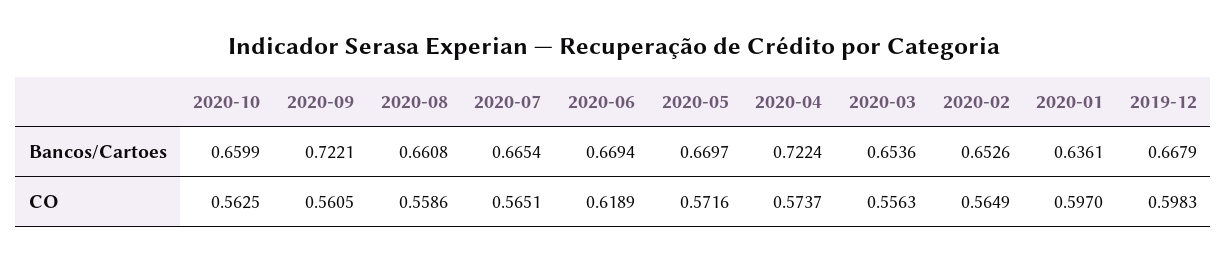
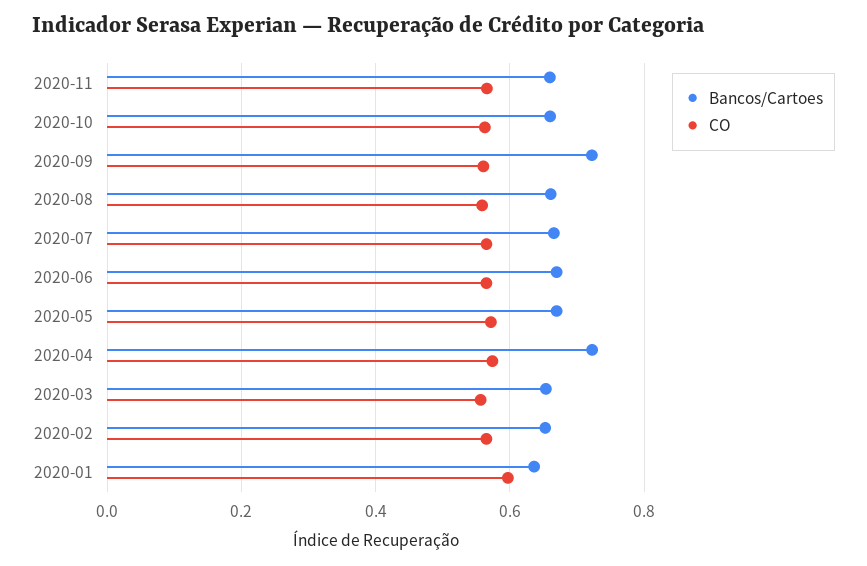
Bancos/Cartoes, 2019-12: 0.6679 -> none
CO, 2020-06: 0.6189 -> 0.56
CO, 2019-12: 0.5983 -> none
Bancos/Cartoes, 2020-11: none -> 0.66
CO, 2020-11: none -> 0.56

